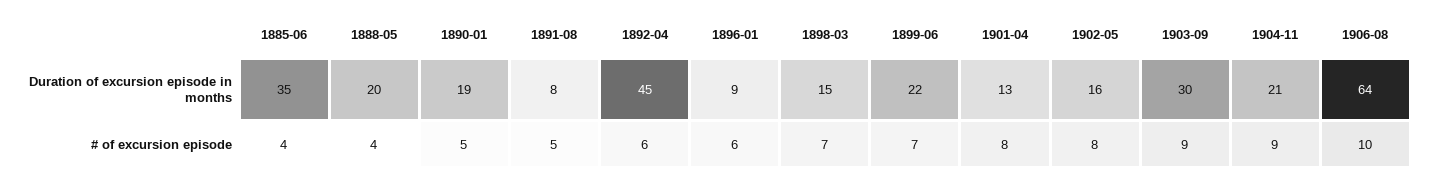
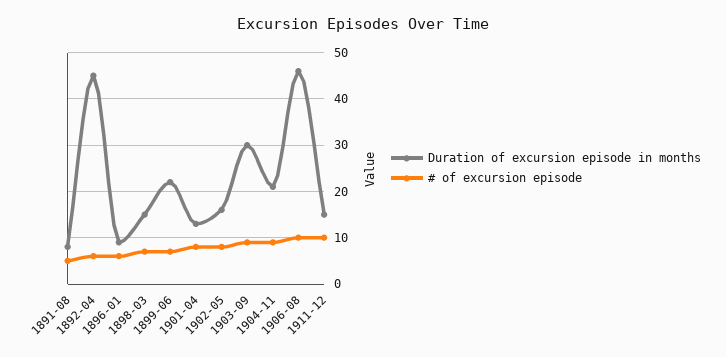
Duration of excursion episode in months, 1885-06: 35 -> none
Duration of excursion episode in months, 1888-05: 20 -> none
Duration of excursion episode in months, 1890-01: 19 -> none
Duration of excursion episode in months, 1906-08: 64 -> 45
# of excursion episode, 1885-06: 4 -> none
# of excursion episode, 1888-05: 4 -> none
# of excursion episode, 1890-01: 5 -> none
Duration of excursion episode in months, 1911-12: none -> 15
# of excursion episode, 1911-12: none -> 10

